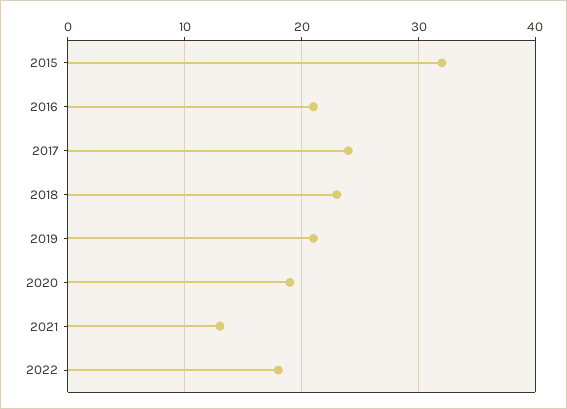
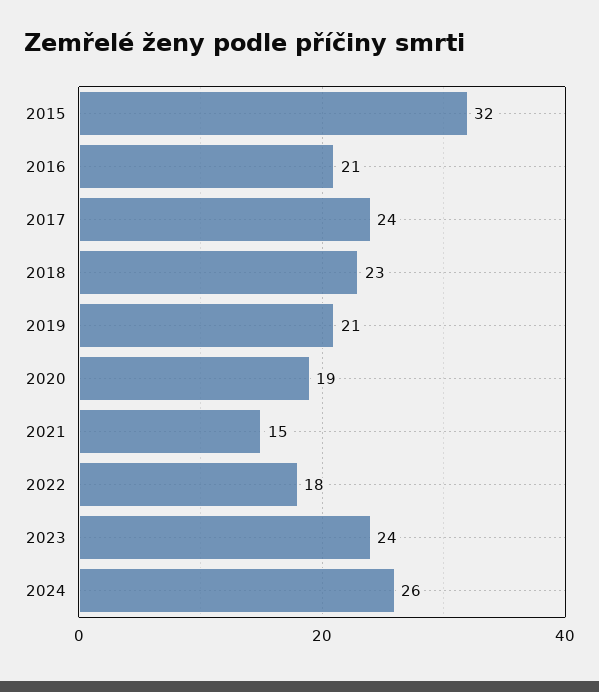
2021: 13 -> 15
2023: none -> 24
2024: none -> 26

